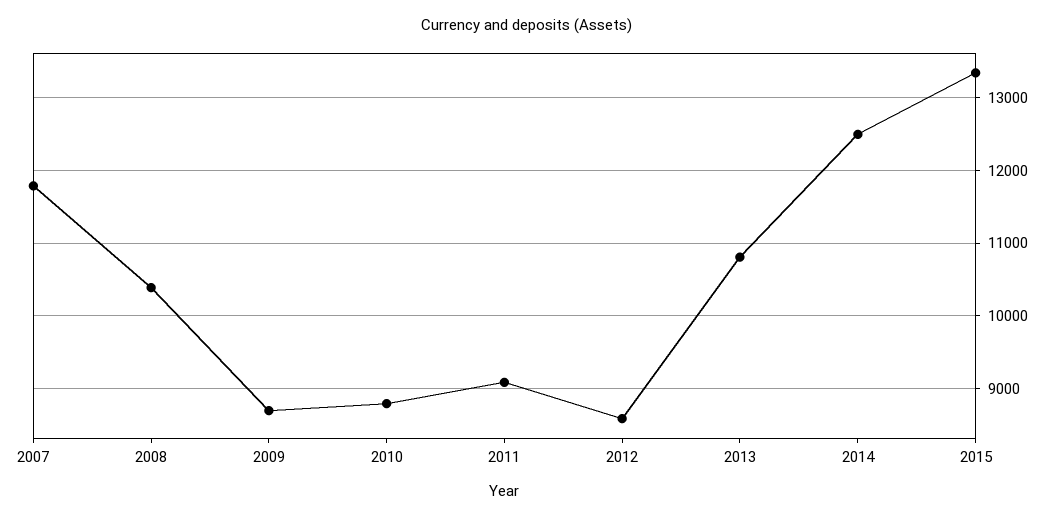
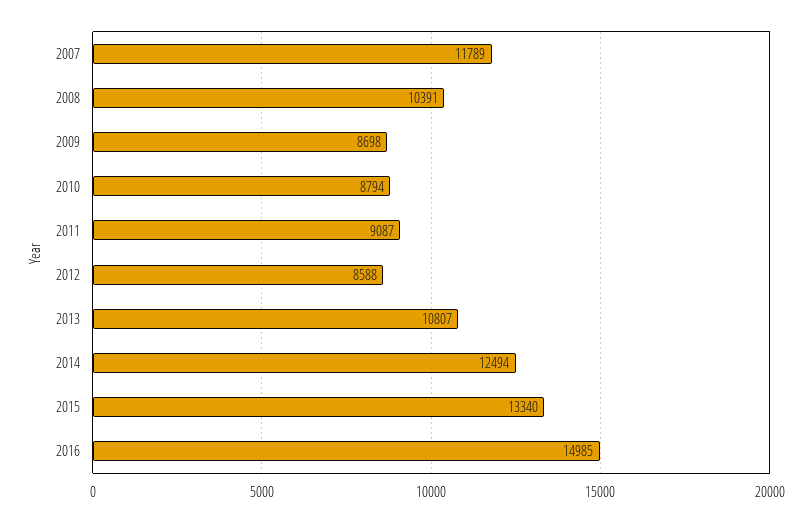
2016: none -> 14985

